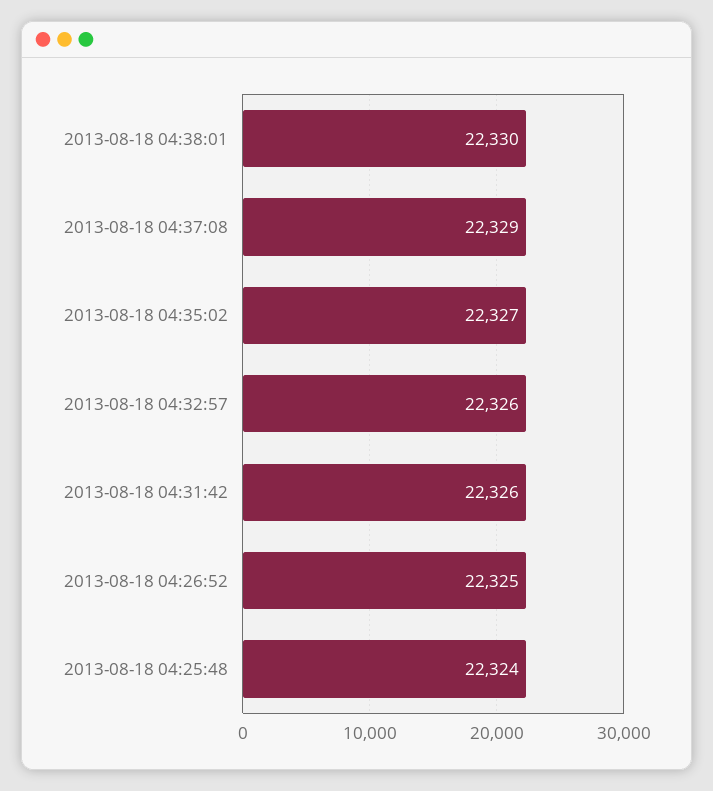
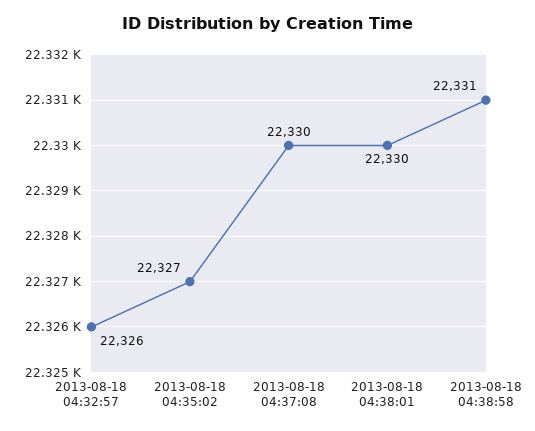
2013-08-18 04:37:08: 22329 -> 22330
2013-08-18 04:31:42: 22326 -> none
2013-08-18 04:26:52: 22325 -> none
2013-08-18 04:25:48: 22324 -> none
2013-08-18 04:38:58: none -> 22331

